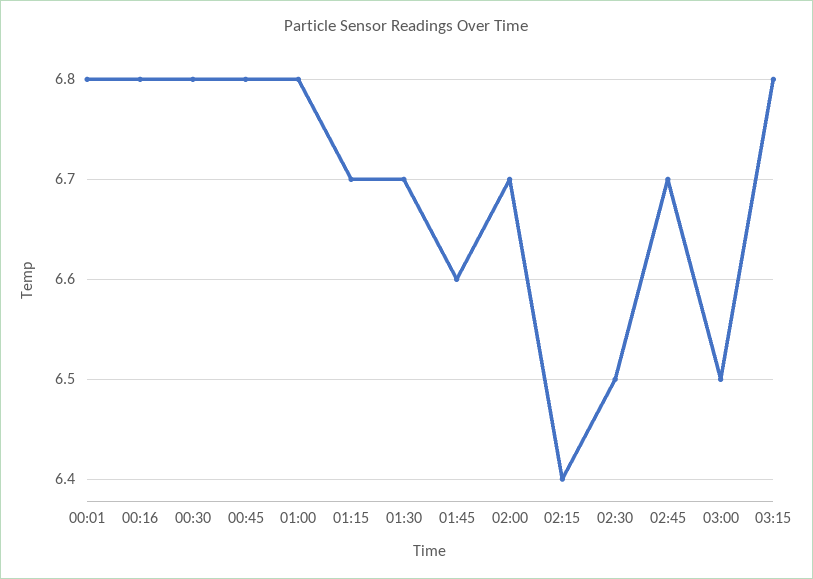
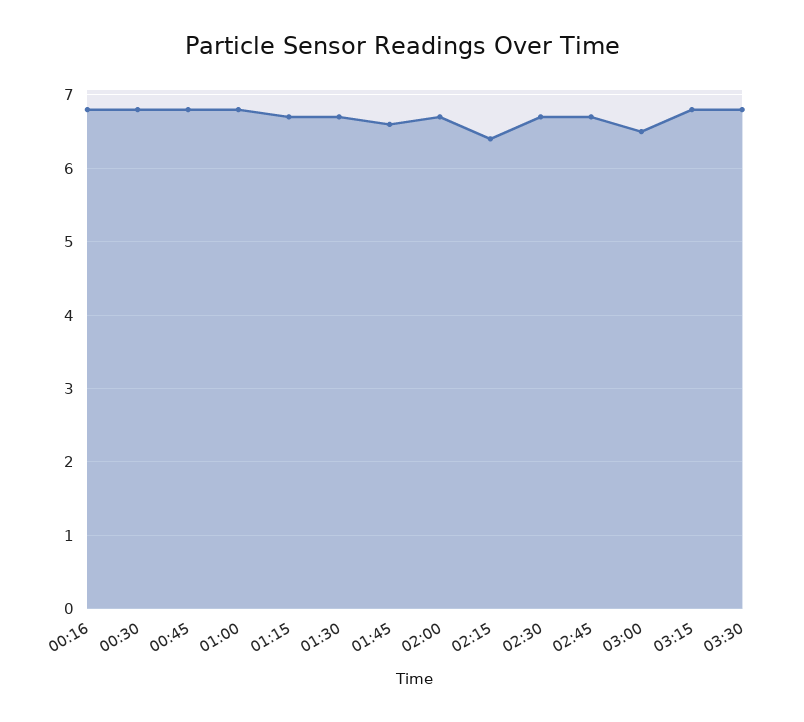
00:01: 6.8 -> none
02:30: 6.5 -> 6.7
03:30: none -> 6.8

